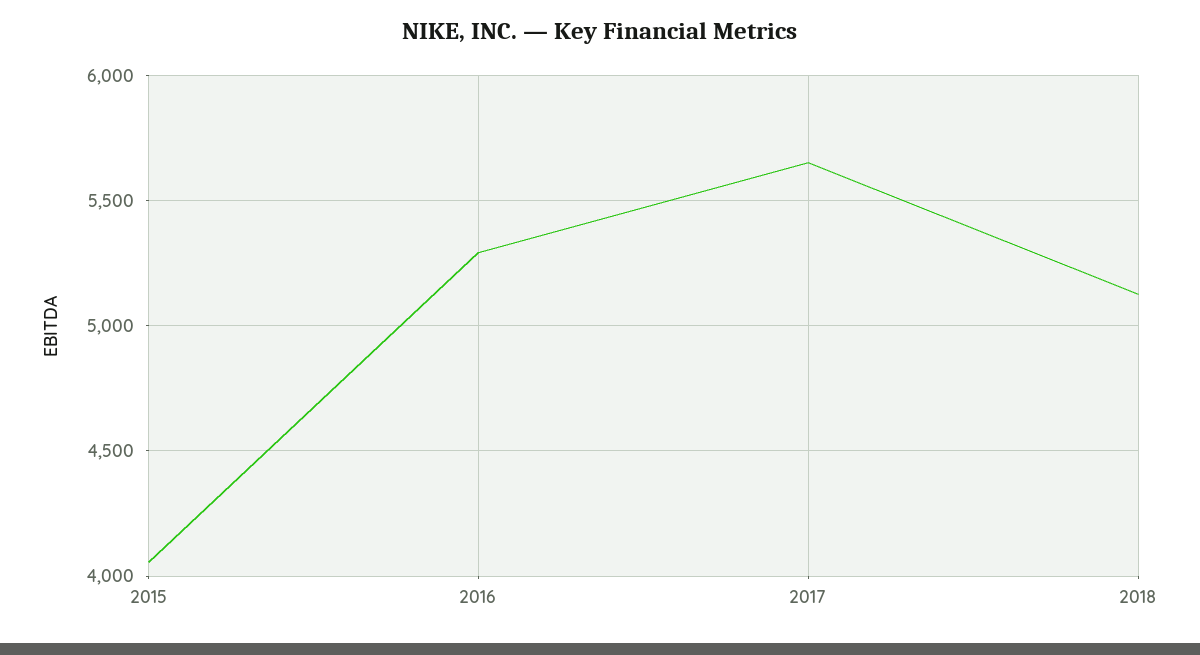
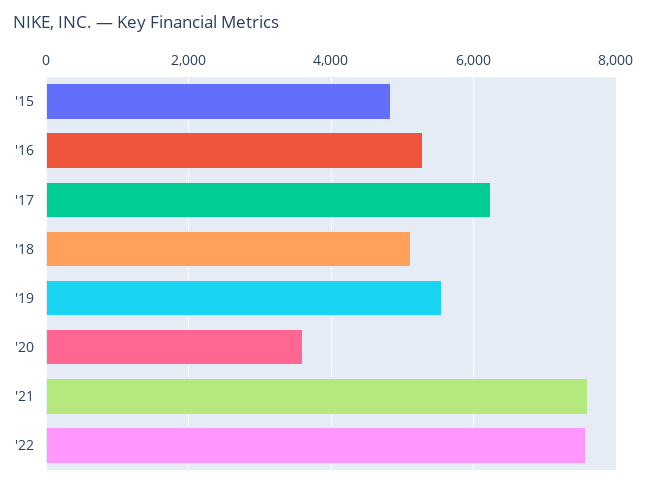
2015: 4050 -> 4800
2017: 5650 -> 6200
'19: none -> 5600
'20: none -> 3600
'21: none -> 7600
'22: none -> 7600

